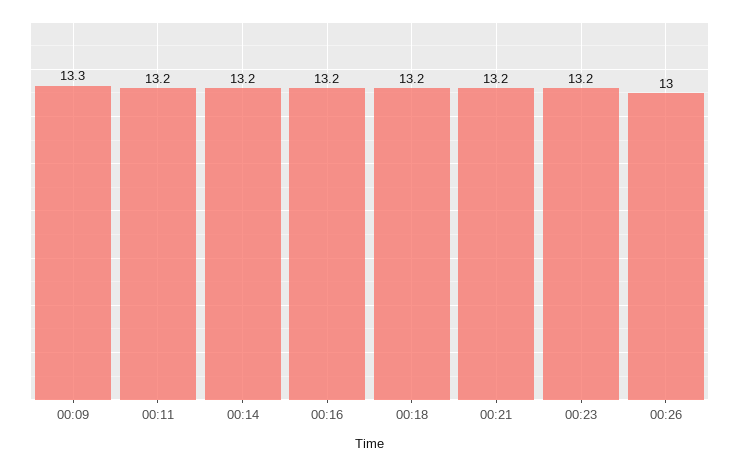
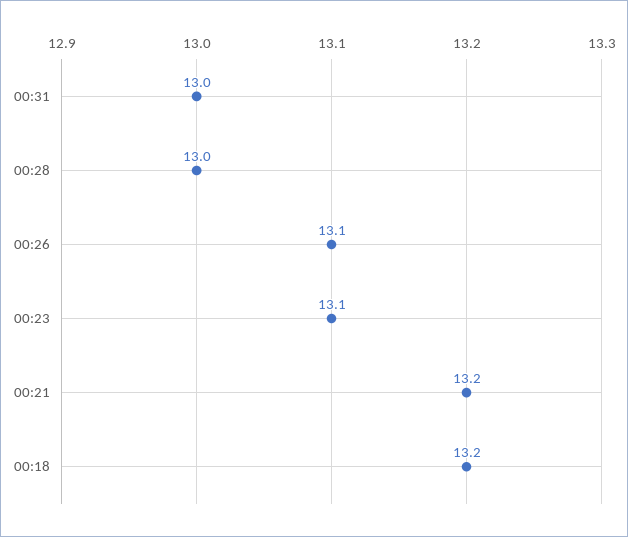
00:09: 13.3 -> none
00:11: 13.2 -> none
00:14: 13.2 -> none
00:16: 13.2 -> none
00:23: 13.2 -> 13.1
00:26: 13 -> 13.1
00:31: none -> 13
00:28: none -> 13

